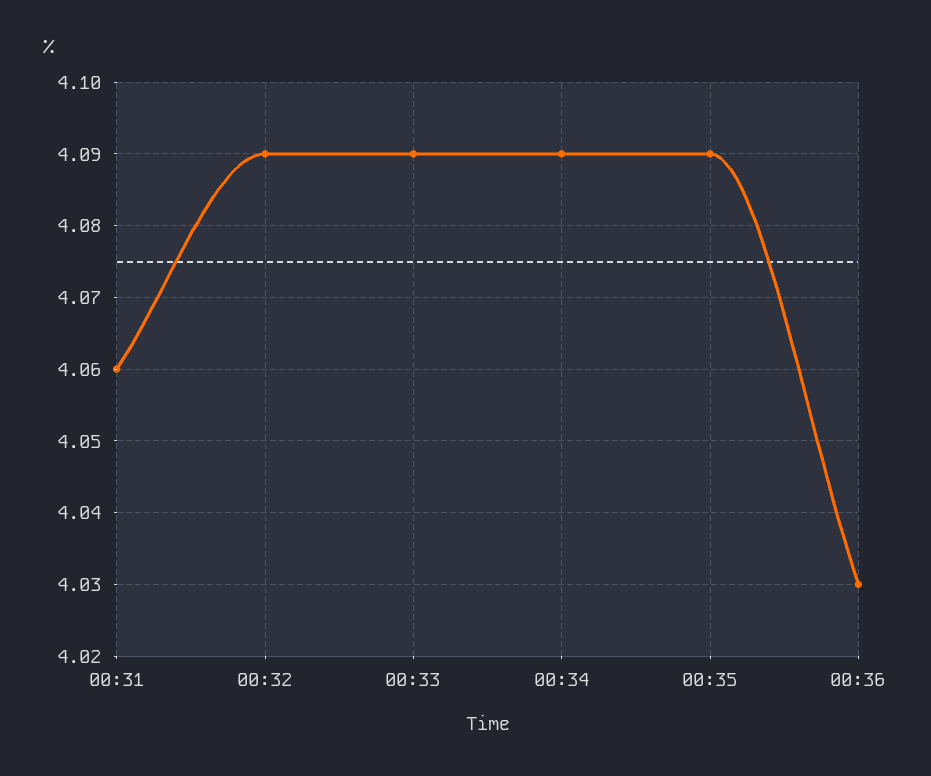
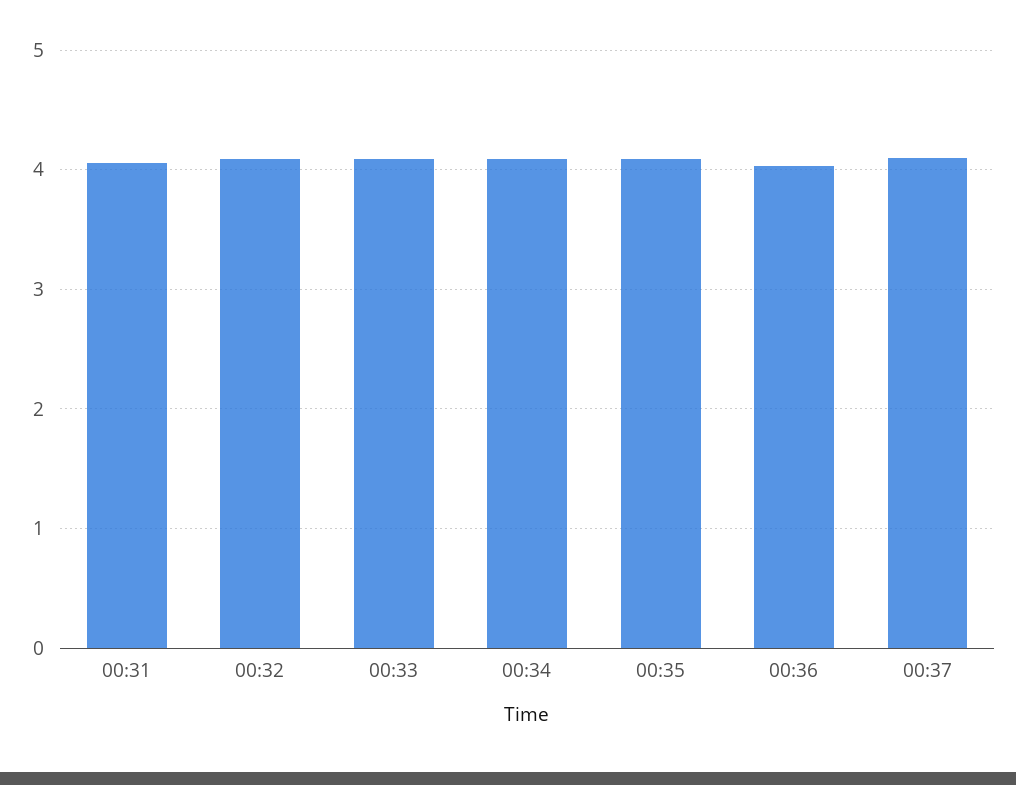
00:37: none -> 4.1

